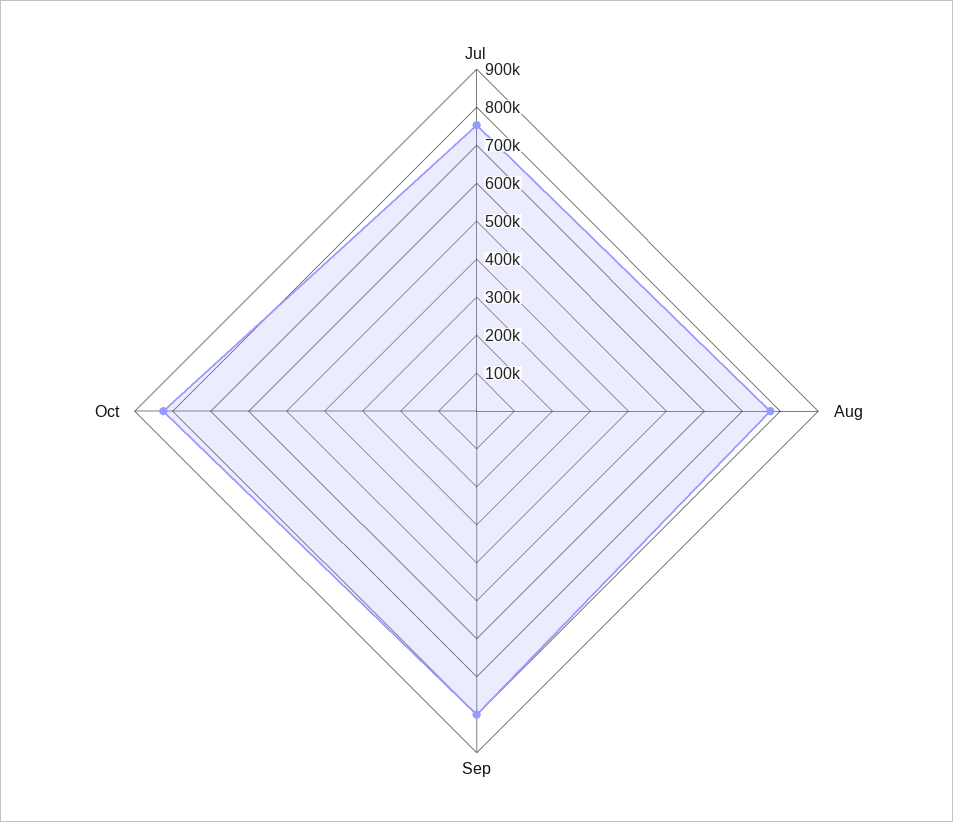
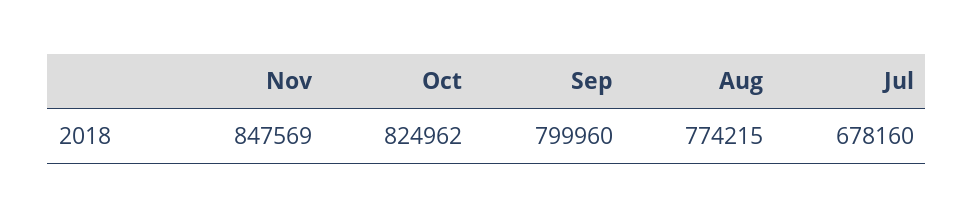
Jul: 750000 -> 678160
Nov: none -> 847569

